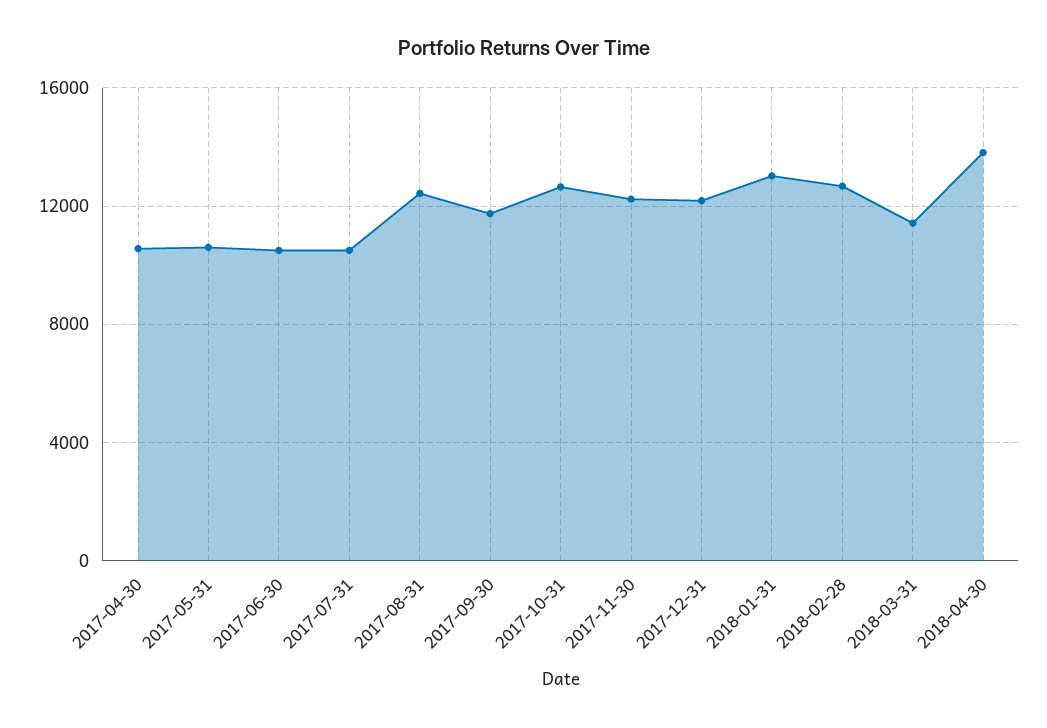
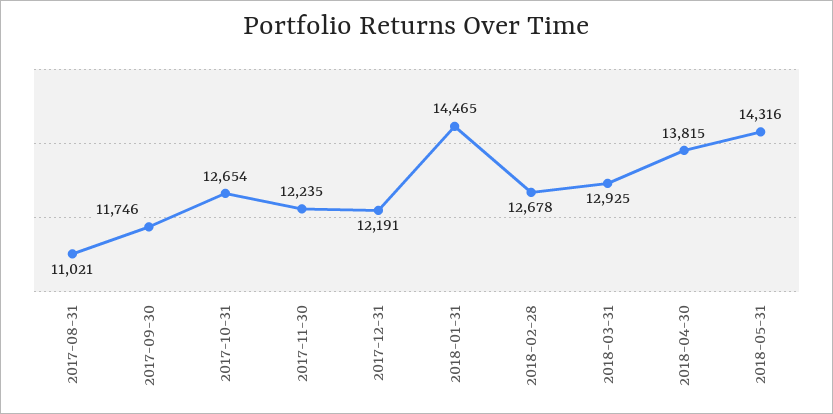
2017-04-30: 10500 -> none
2017-05-31: 10500 -> none
2017-06-30: 10500 -> none
2017-07-31: 10500 -> none
2017-08-31: 12500 -> 11021
2018-01-31: 13000 -> 14465
2018-03-31: 11500 -> 12925
2018-05-31: none -> 14316

